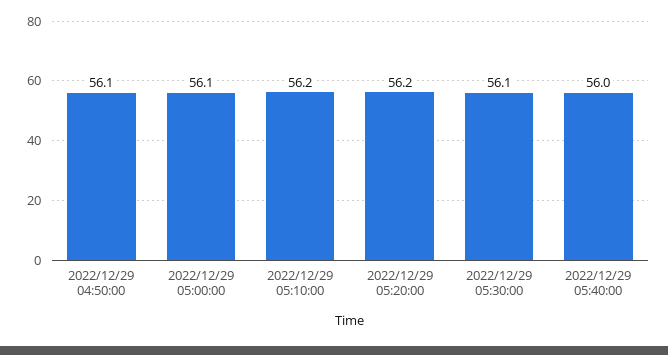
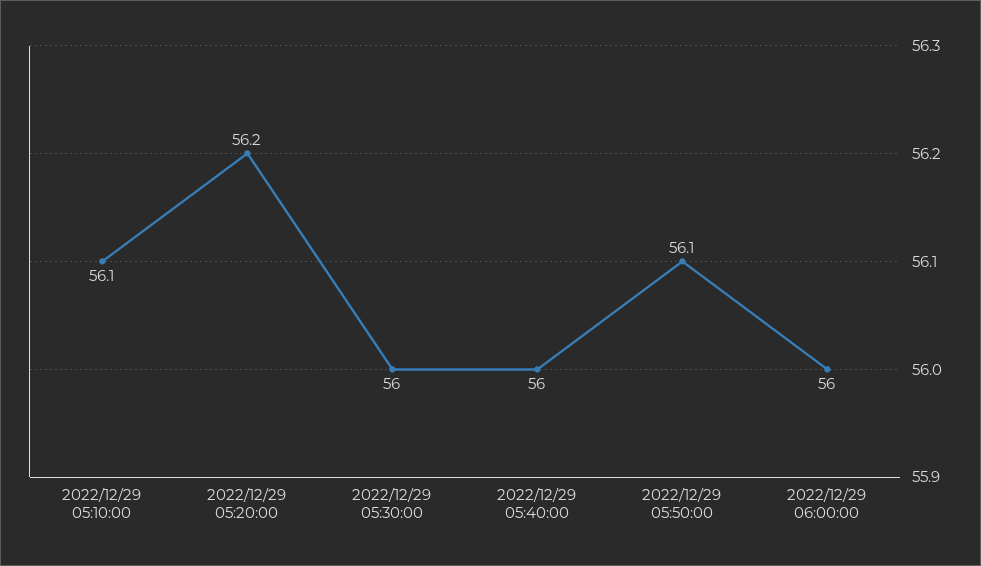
2022/12/29 04:50:00: 56.1 -> none
2022/12/29 05:00:00: 56.1 -> none
2022/12/29 05:10:00: 56.2 -> 56.1
2022/12/29 05:30:00: 56.1 -> 56
2022/12/29 05:50:00: none -> 56.1
2022/12/29 06:00:00: none -> 56

